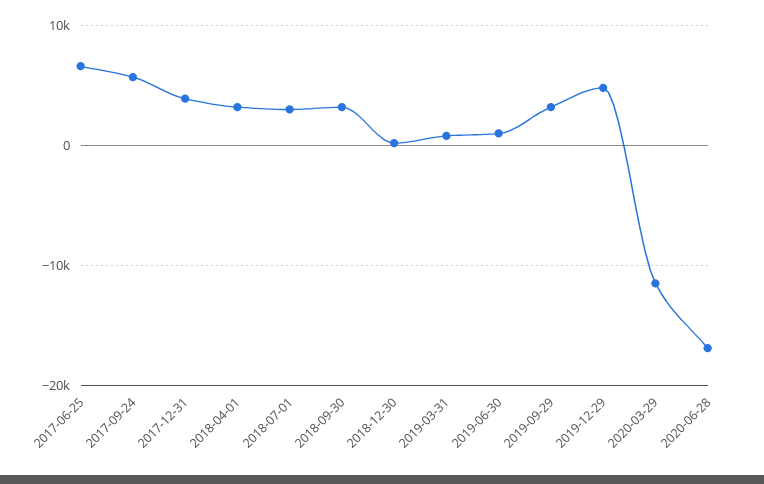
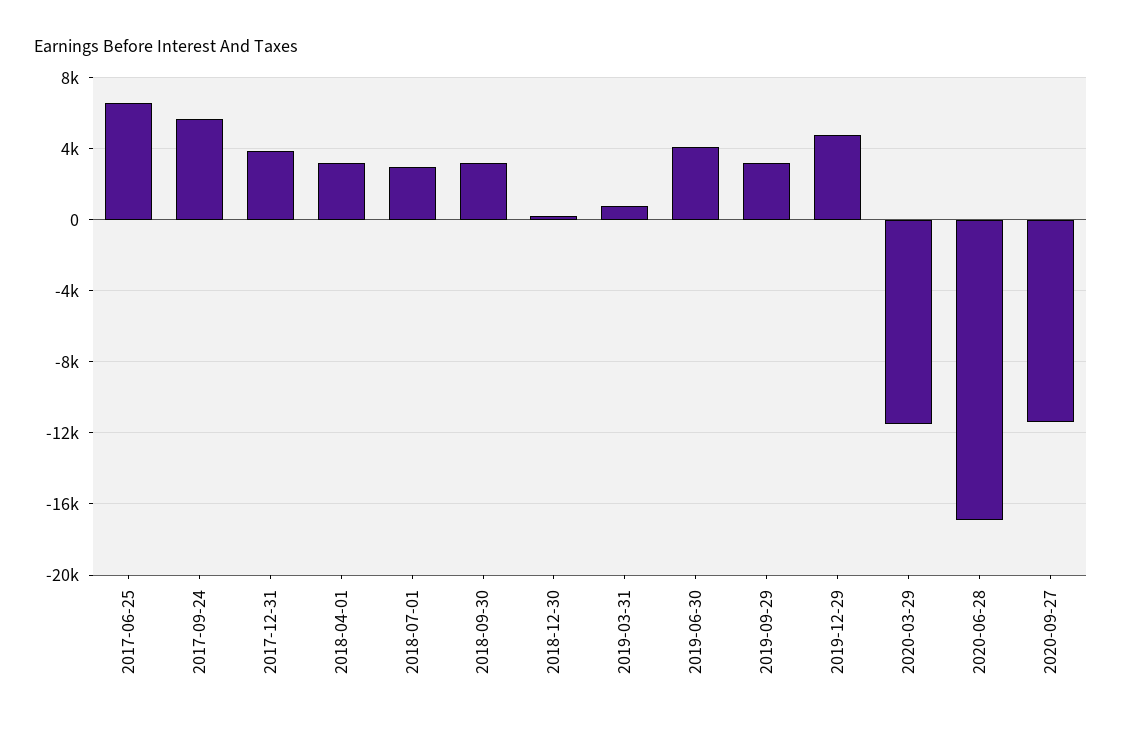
2019-06-30: 1000 -> 4000
2020-09-27: none -> -11500

